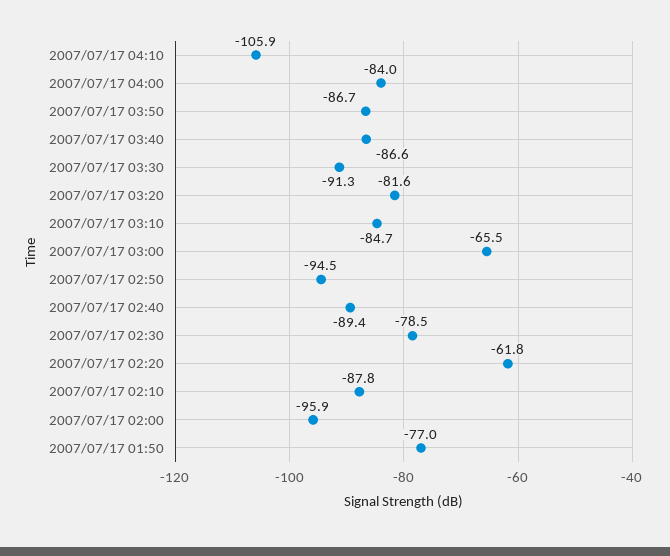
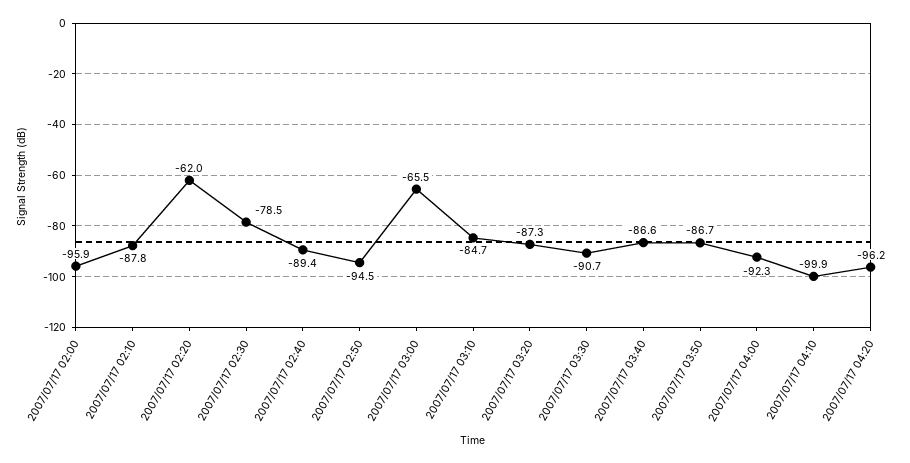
2007/07/17 04:10: -105.9 -> -99.9
2007/07/17 04:00: -84 -> -92.3
2007/07/17 03:30: -91.3 -> -90.7
2007/07/17 03:20: -81.6 -> -87.3
2007/07/17 02:20: -61.8 -> -62
2007/07/17 01:50: -77 -> none
2007/07/17 04:20: none -> -96.2

